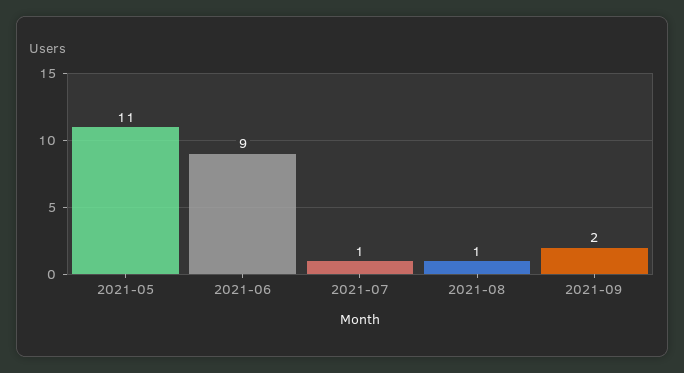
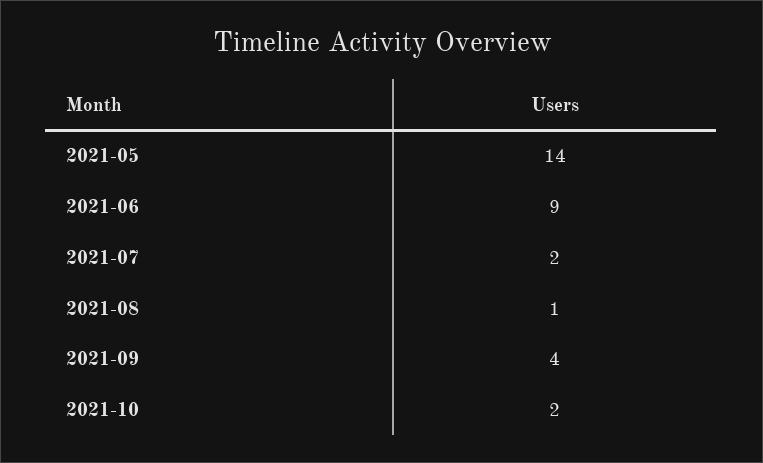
2021-05: 11 -> 14
2021-07: 1 -> 2
2021-09: 2 -> 4
2021-10: none -> 2

